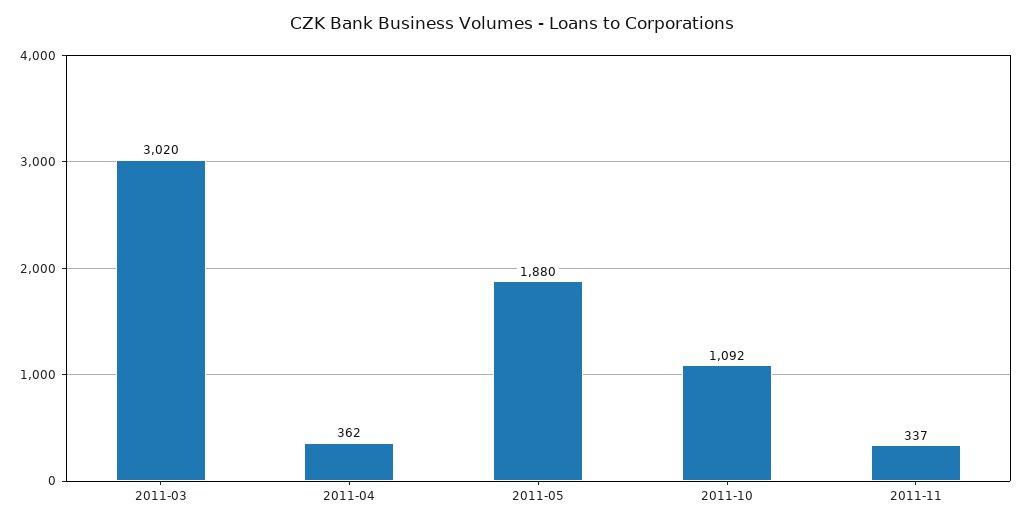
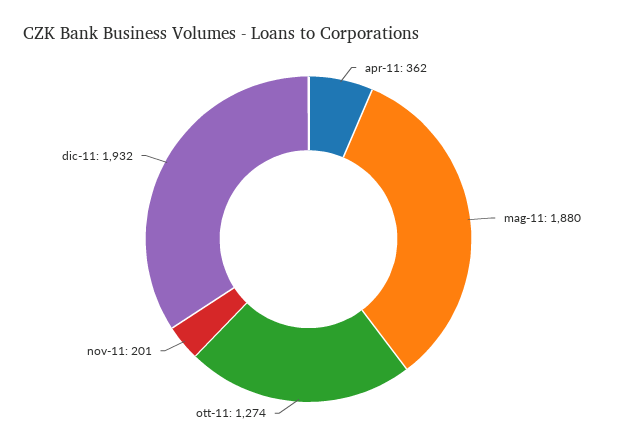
2011-03: 3020 -> none
2011-10: 1092 -> 1274
2011-11: 337 -> 201
dic-11: none -> 1932

